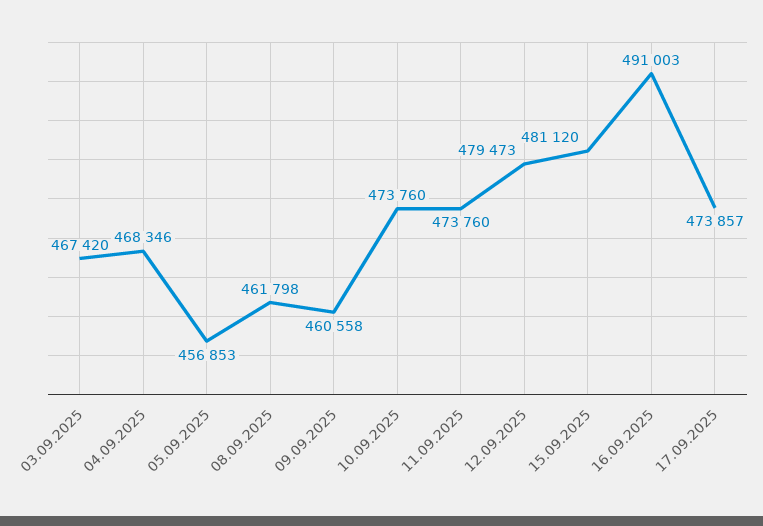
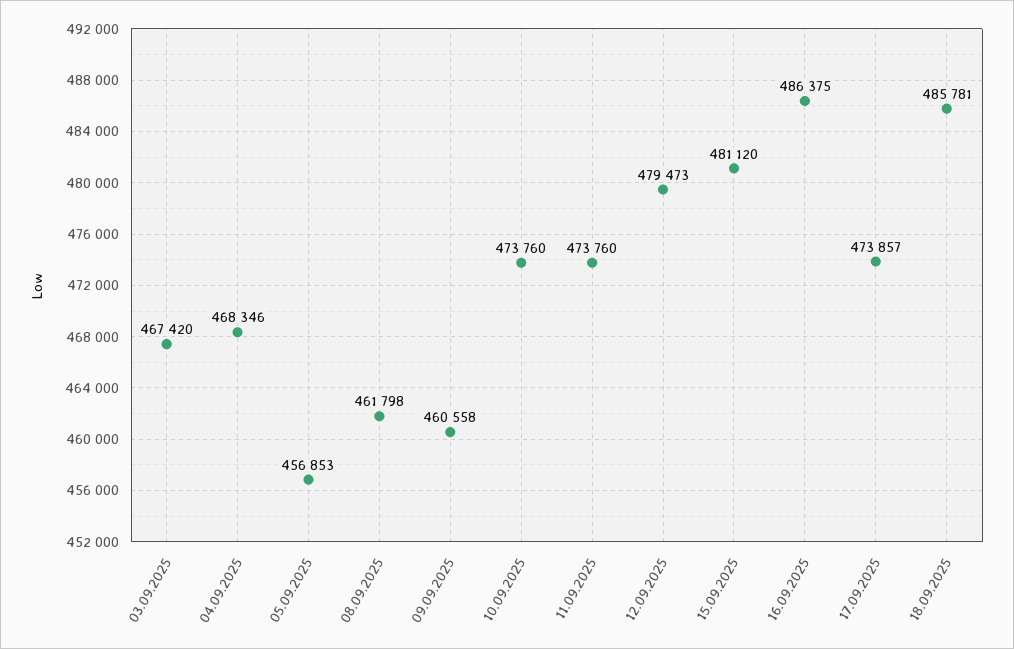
16.09.2025: 491003 -> 486375
18.09.2025: none -> 485781

